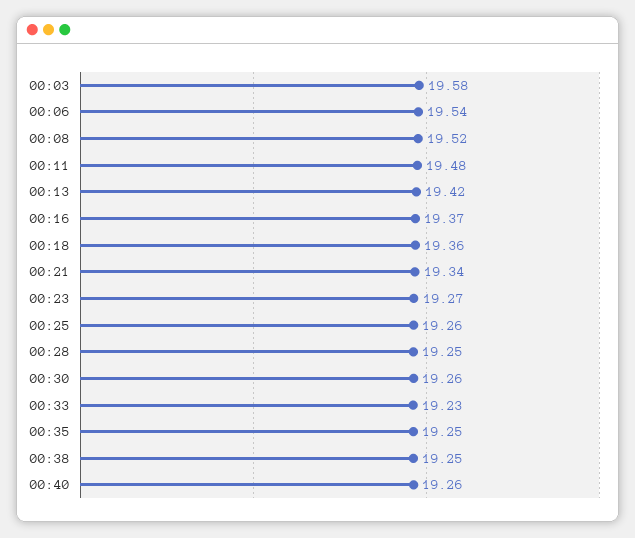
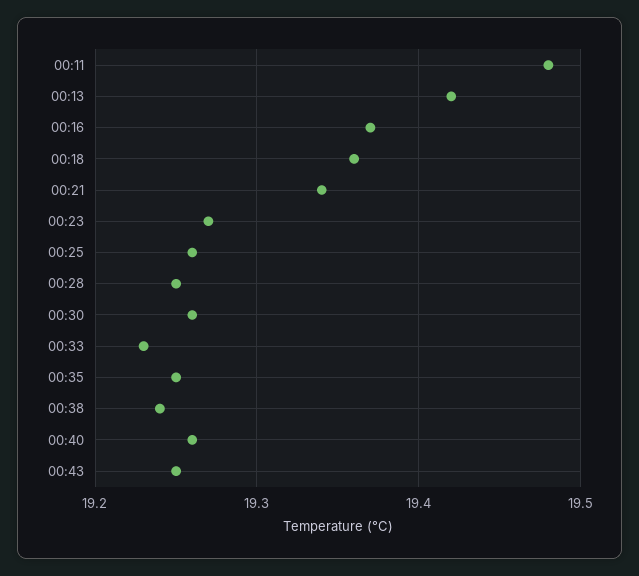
00:03: 19.58 -> none
00:06: 19.54 -> none
00:08: 19.52 -> none
00:38: 19.25 -> 19.24
00:43: none -> 19.25

